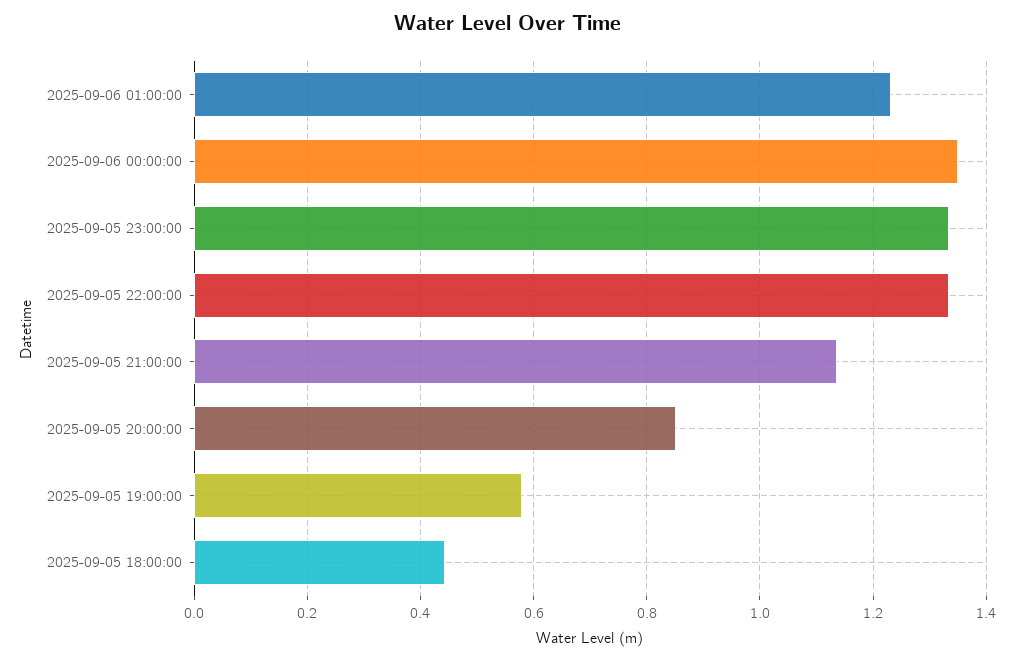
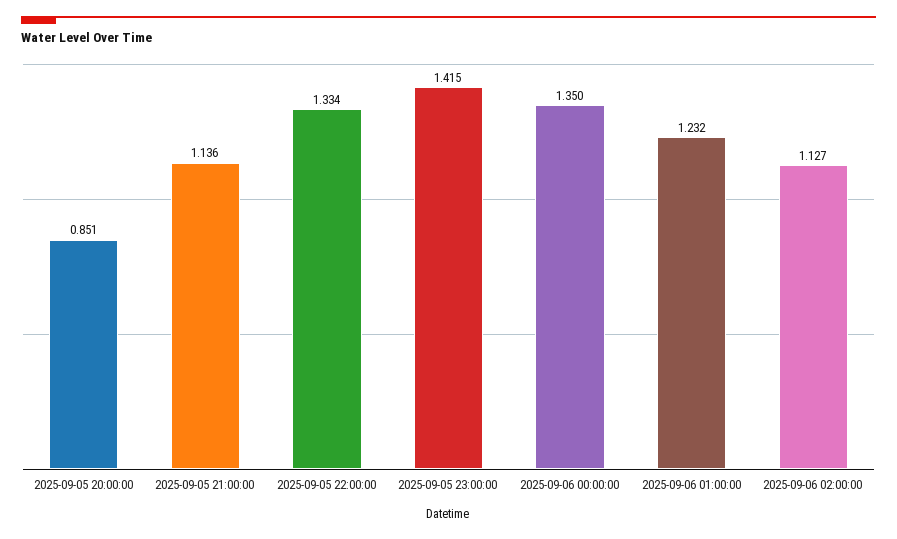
2025-09-05 23:00:00: 1.34 -> 1.415
2025-09-05 19:00:00: 0.58 -> none
2025-09-05 18:00:00: 0.44 -> none
2025-09-06 02:00:00: none -> 1.127

